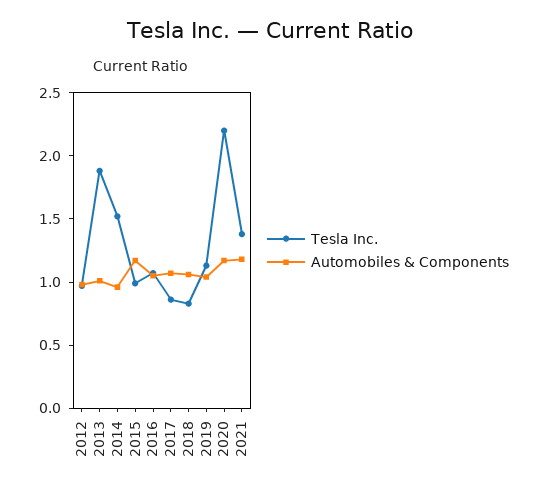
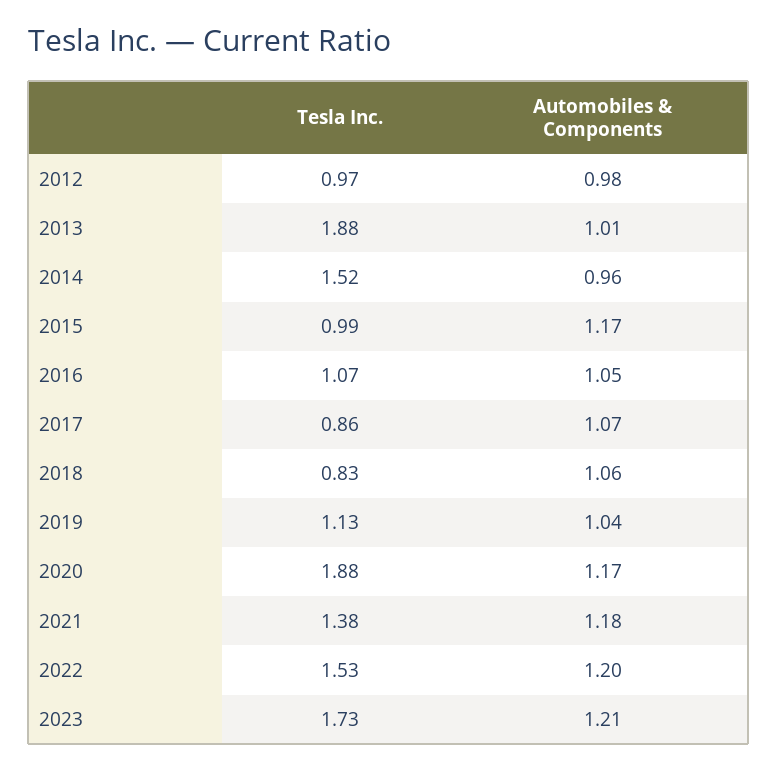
Tesla Inc., 2020: 2.2 -> 1.88
Tesla Inc., 2022: none -> 1.53
Automobiles & Components, 2022: none -> 1.2
Tesla Inc., 2023: none -> 1.73
Automobiles & Components, 2023: none -> 1.21

